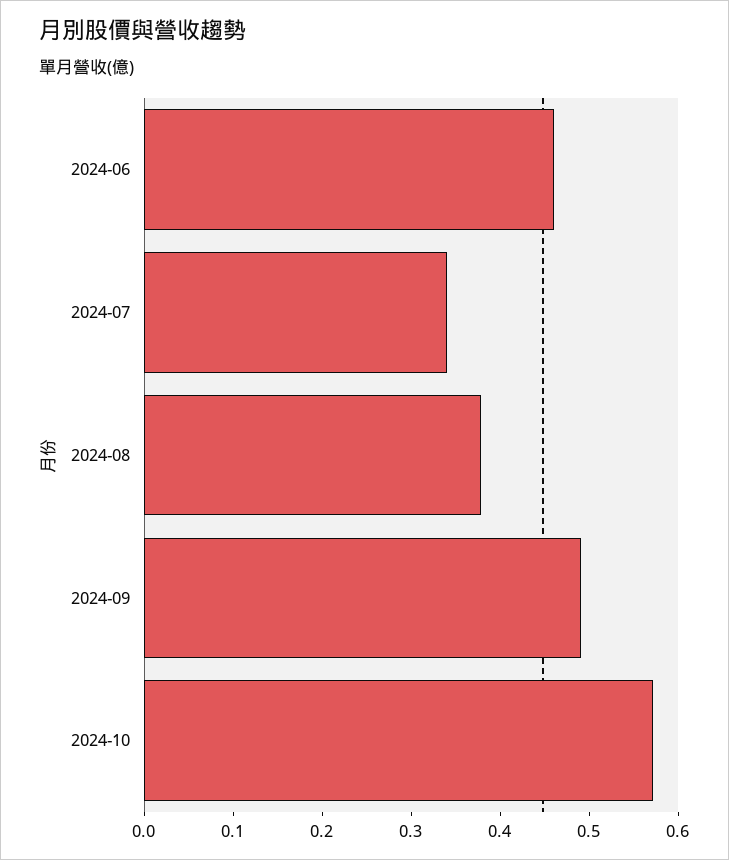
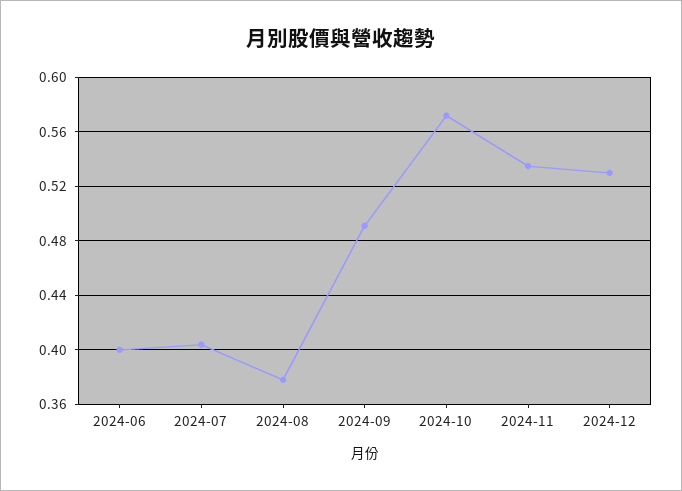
2024-06: 0.46 -> 0.4
2024-07: 0.34 -> 0.405
2024-11: none -> 0.535
2024-12: none -> 0.53

